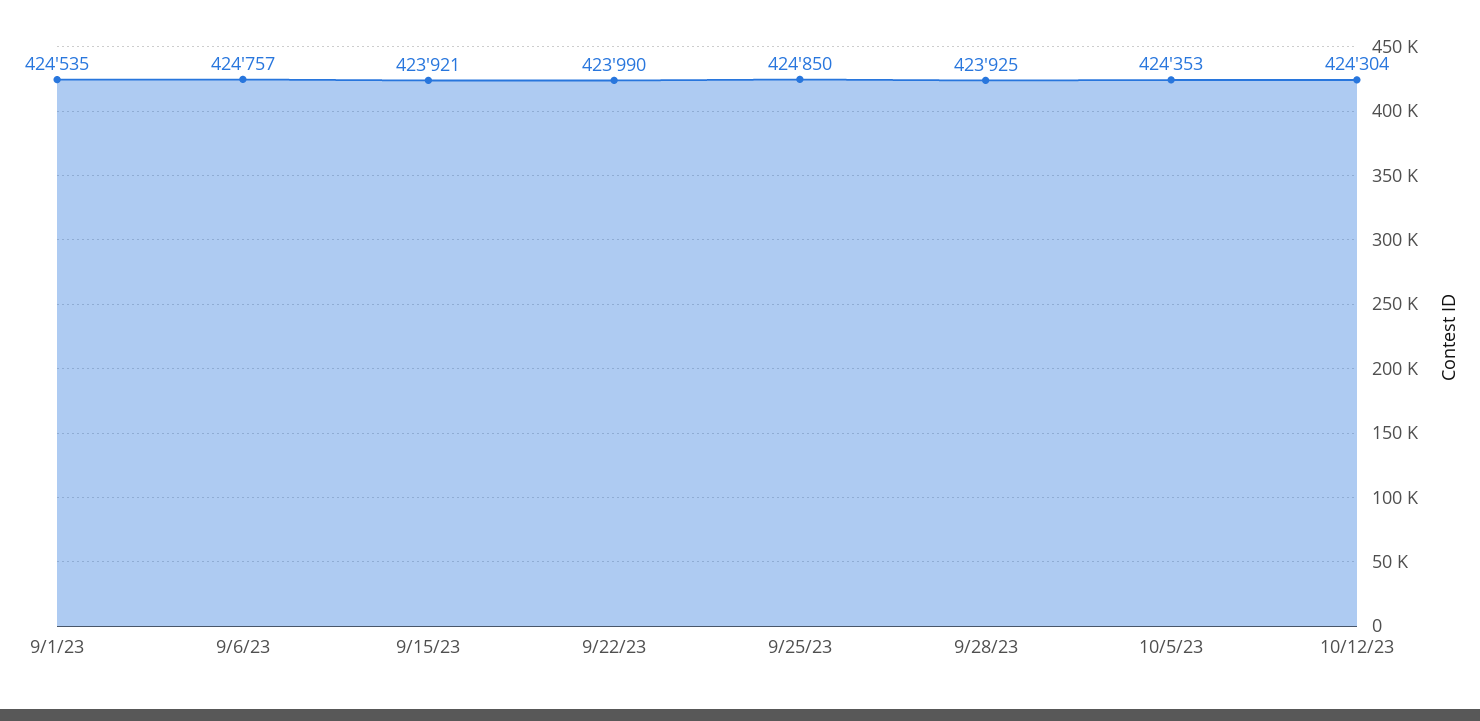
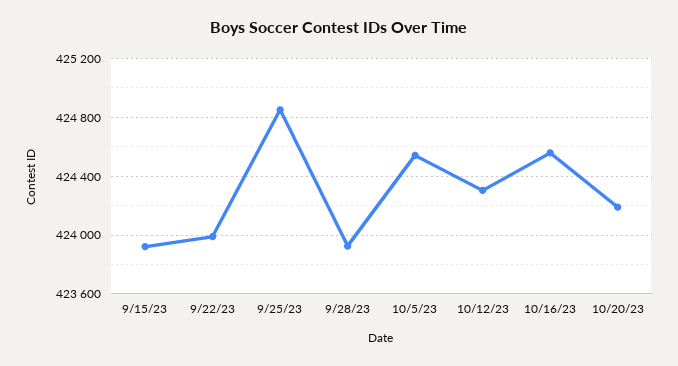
9/1/23: 424535 -> none
9/6/23: 424757 -> none
10/5/23: 424353 -> 424550
10/16/23: none -> 424550
10/20/23: none -> 424200

